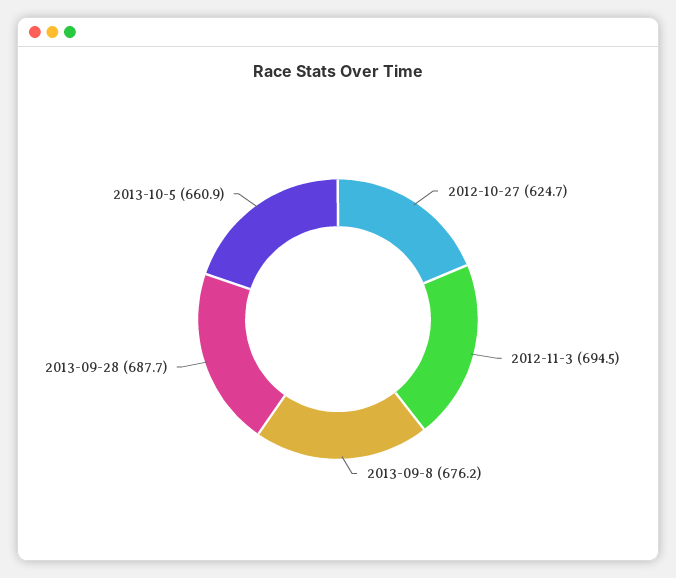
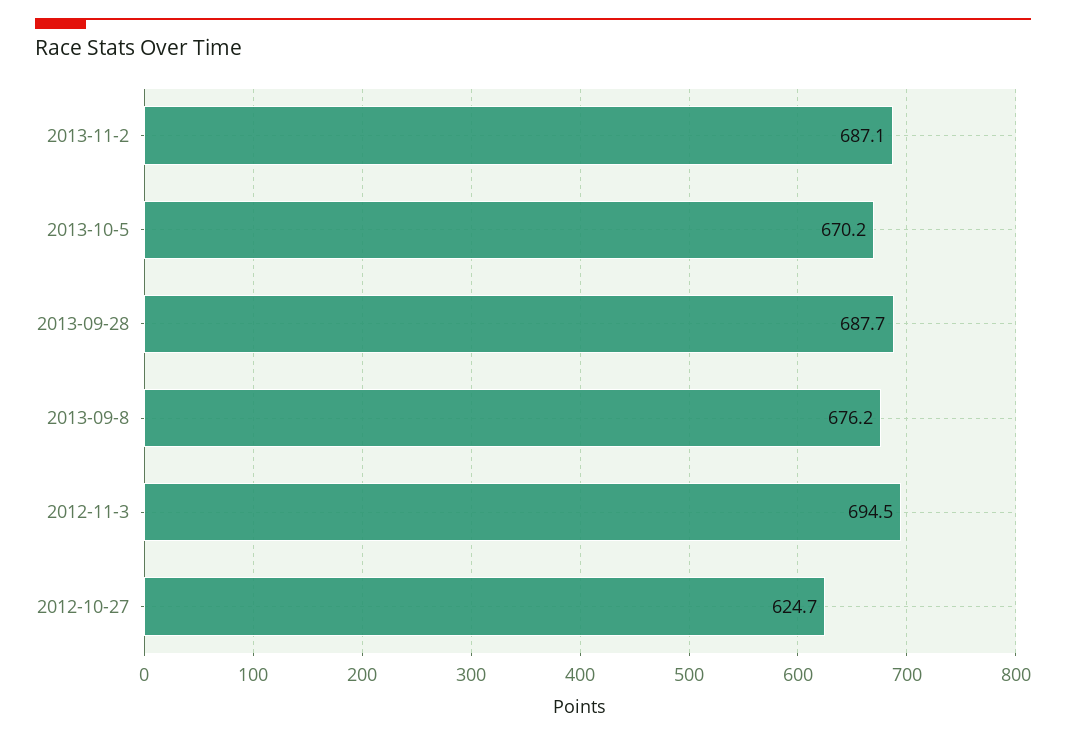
2013-10-5: 660.9 -> 670.2
2013-11-2: none -> 687.1

